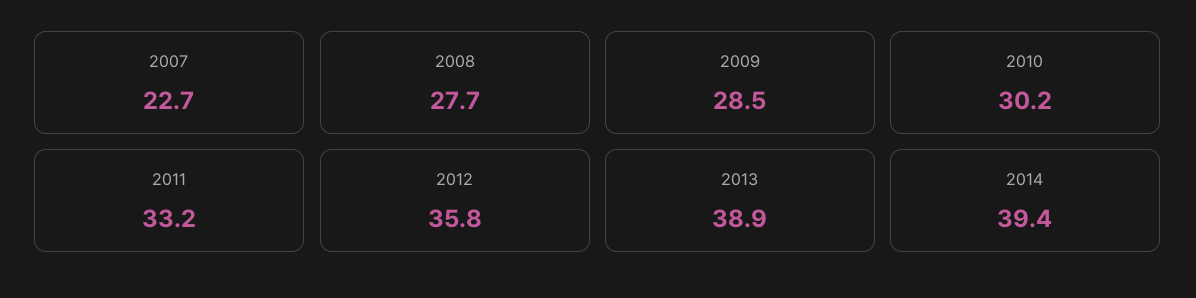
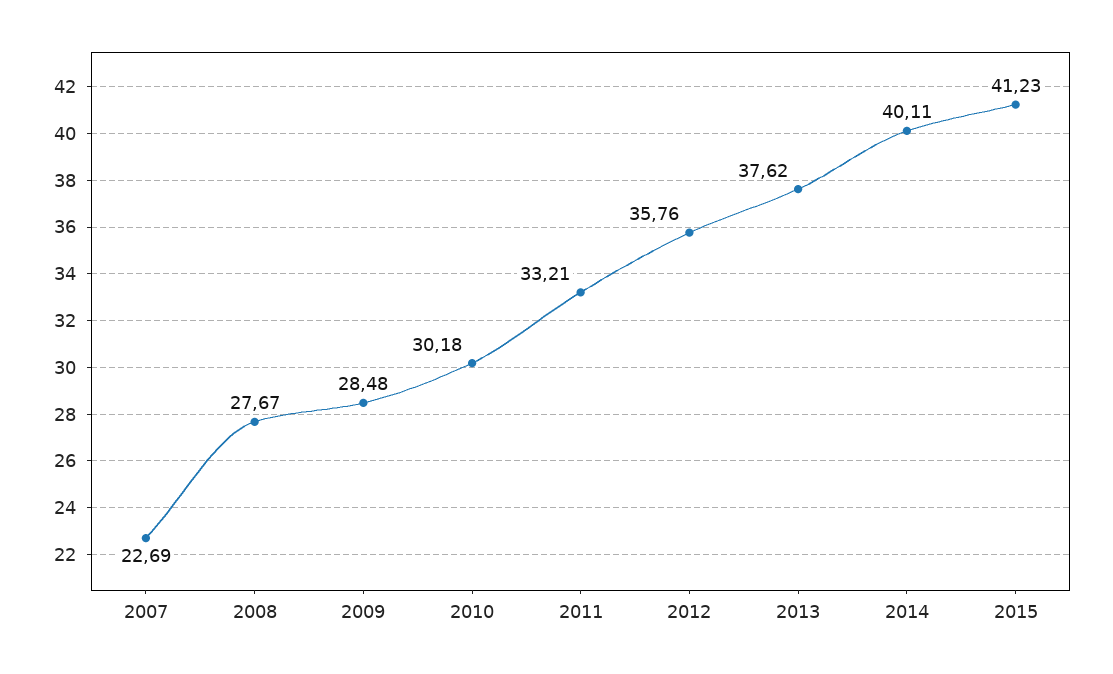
2013: 38.9 -> 37.62
2014: 39.4 -> 40.11
2015: none -> 41.23

